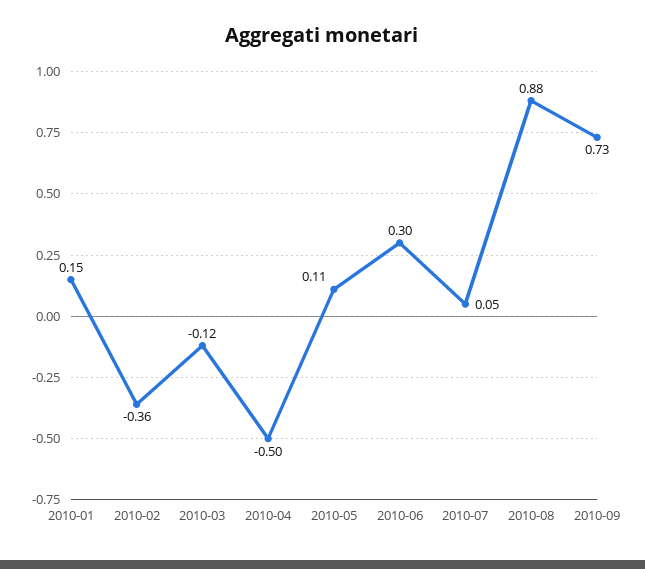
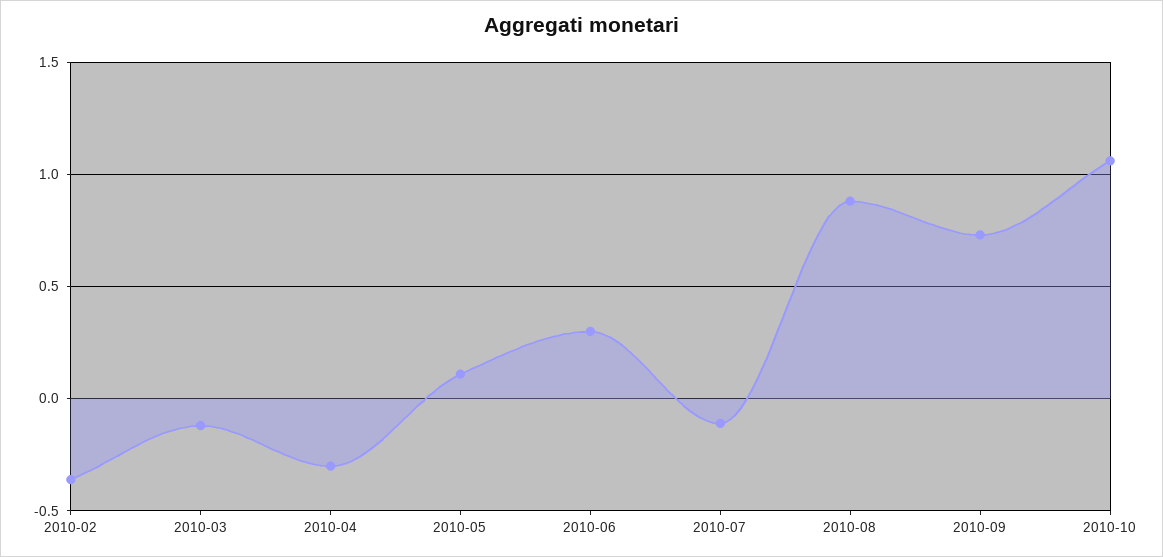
2010-01: 0.15 -> none
2010-04: -0.5 -> -0.3
2010-07: 0.05 -> -0.1
2010-10: none -> 1.05

